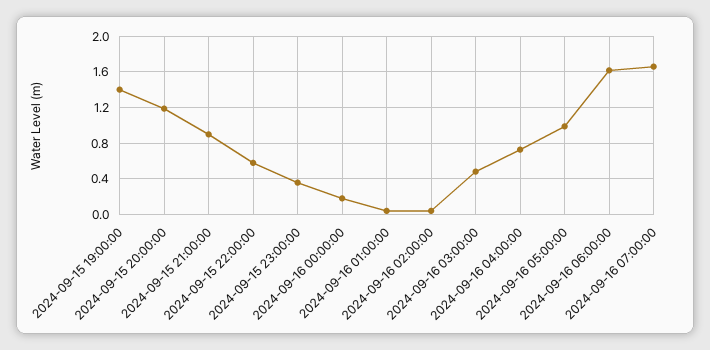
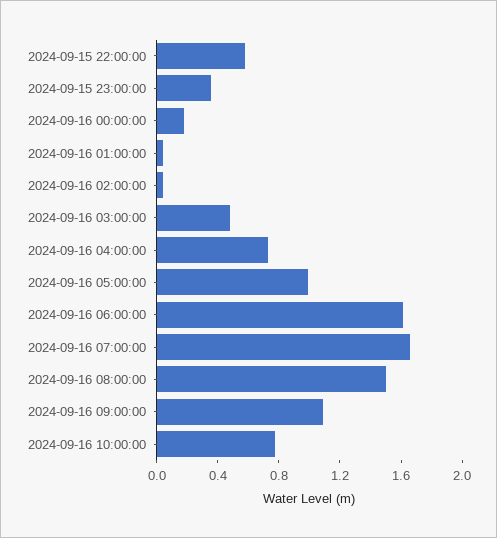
2024-09-15 19:00:00: 1.4 -> none
2024-09-15 20:00:00: 1.2 -> none
2024-09-15 21:00:00: 0.9 -> none
2024-09-16 08:00:00: none -> 1.5
2024-09-16 09:00:00: none -> 1.1
2024-09-16 10:00:00: none -> 0.8

